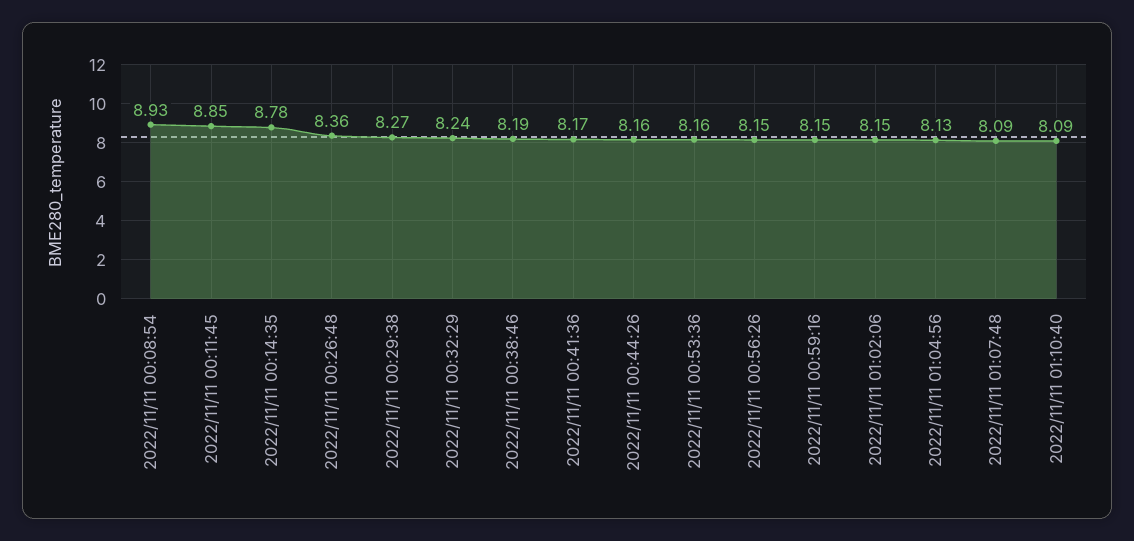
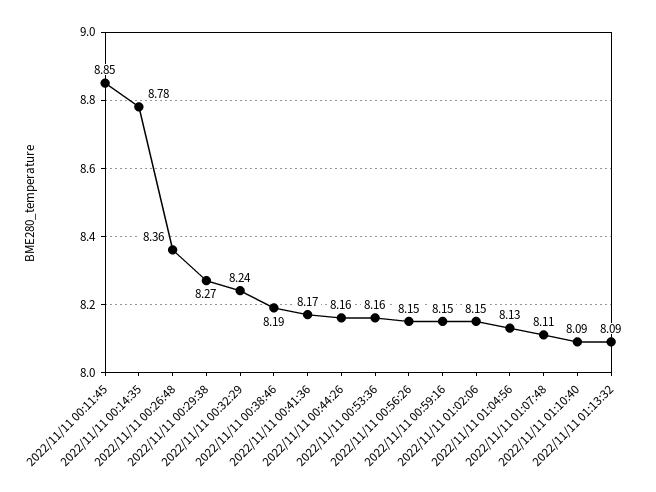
2022/11/11 00:08:54: 8.93 -> none
2022/11/11 01:07:48: 8.09 -> 8.11
2022/11/11 01:13:32: none -> 8.09

